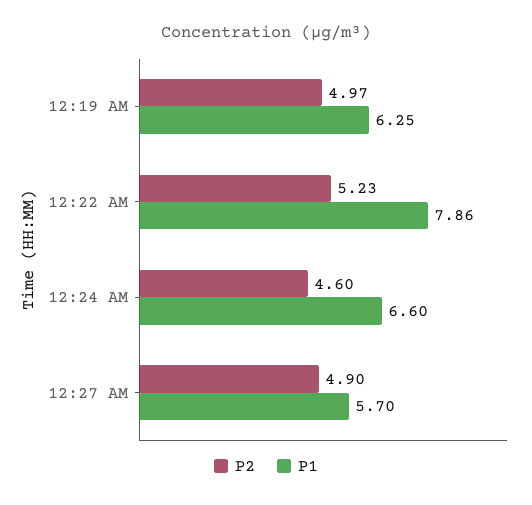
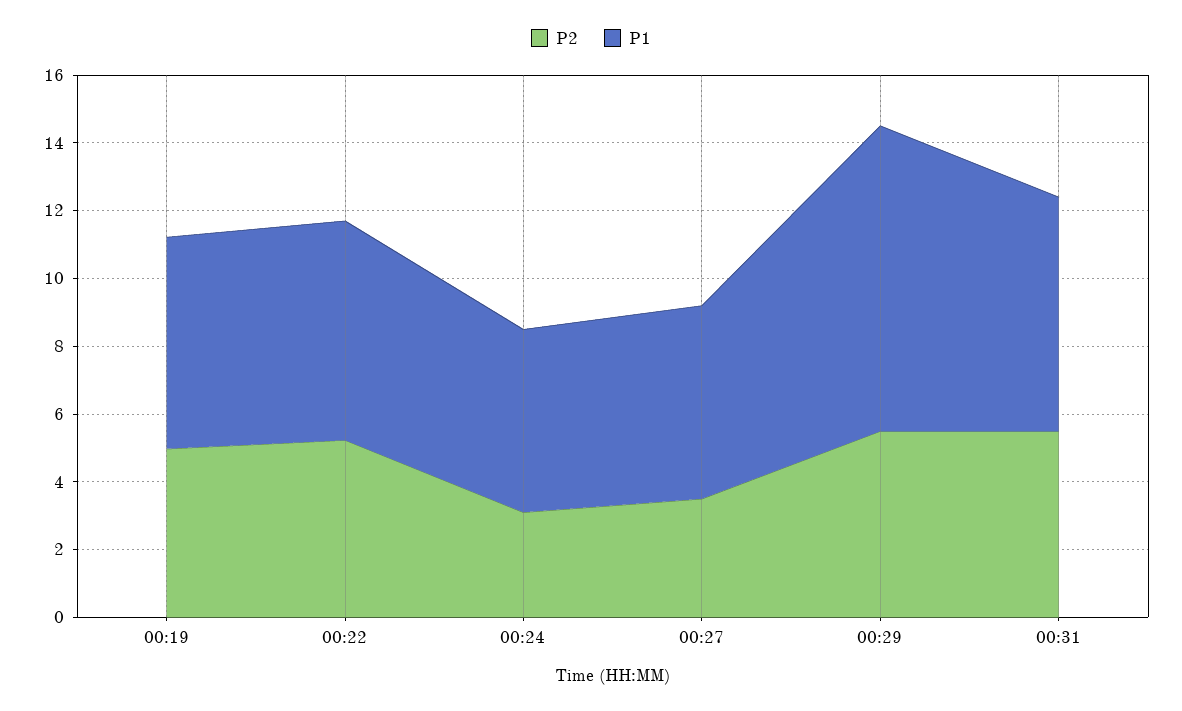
P1, 12:22 AM: 7.86 -> 6.5
P2, 12:24 AM: 4.6 -> 3
P1, 12:24 AM: 6.6 -> 5.5
P2, 12:27 AM: 4.9 -> 3.5
P2, 00:29: none -> 5.5
P1, 00:29: none -> 9
P2, 00:31: none -> 5.5
P1, 00:31: none -> 7

